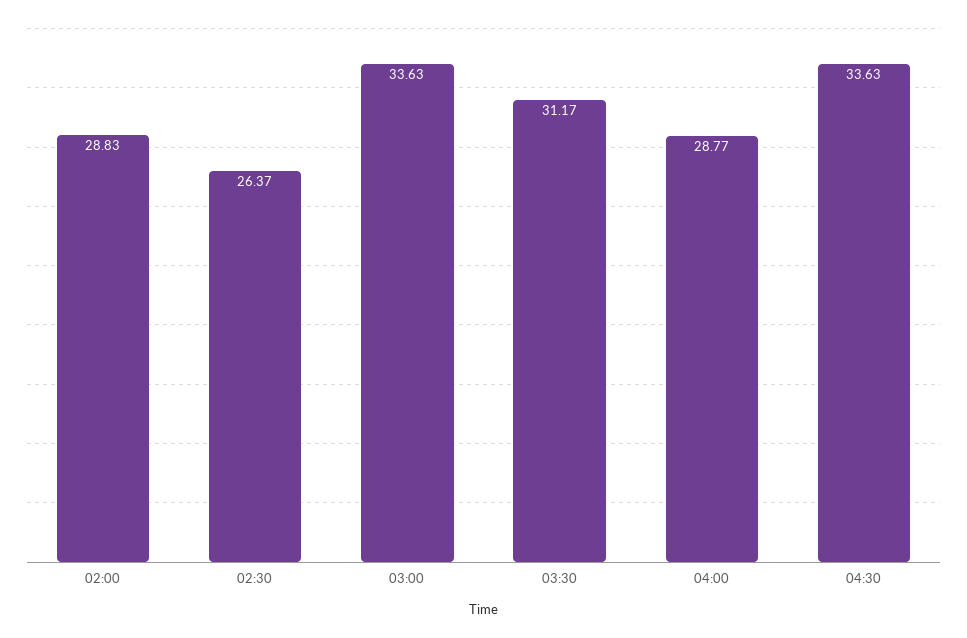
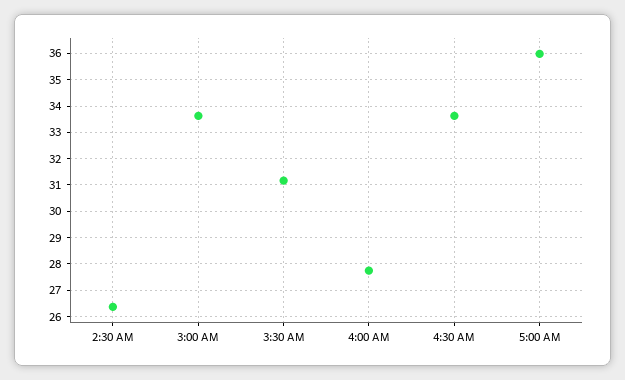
02:00: 28.83 -> none
04:00: 28.77 -> 27.75
5:00 AM: none -> 36

